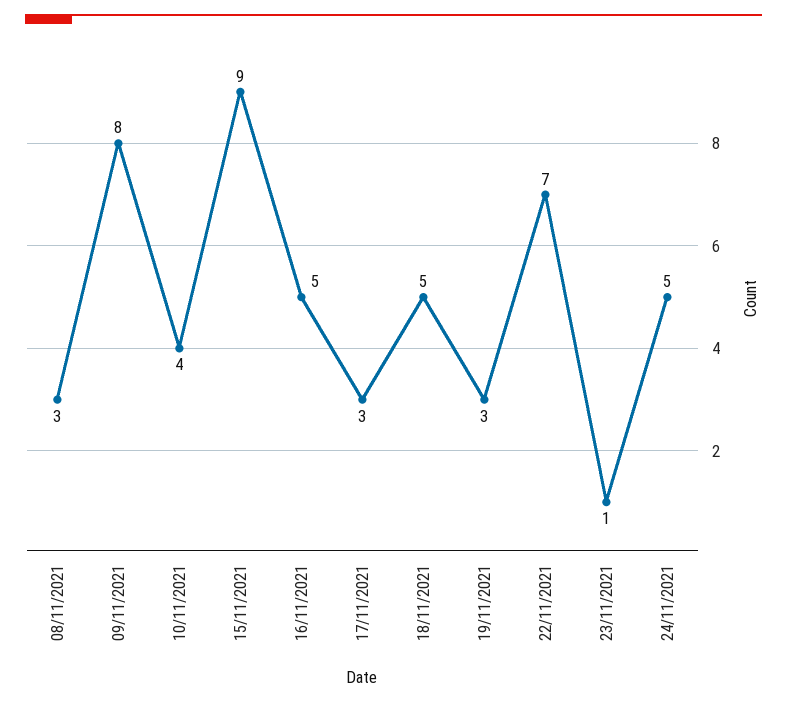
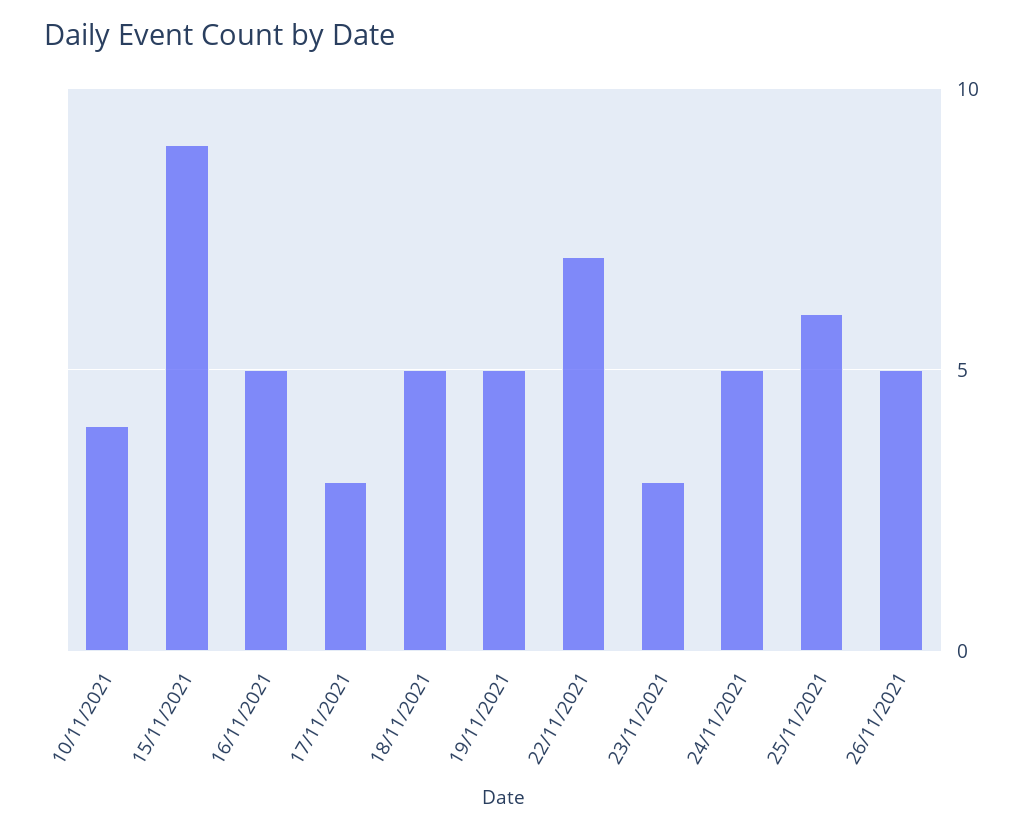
08/11/2021: 3 -> none
09/11/2021: 8 -> none
19/11/2021: 3 -> 5
23/11/2021: 1 -> 3
25/11/2021: none -> 6
26/11/2021: none -> 5

